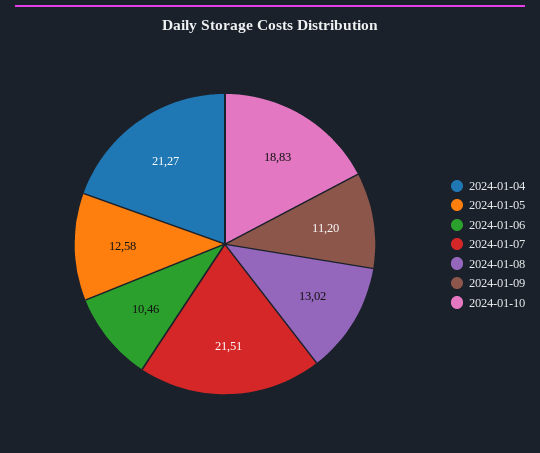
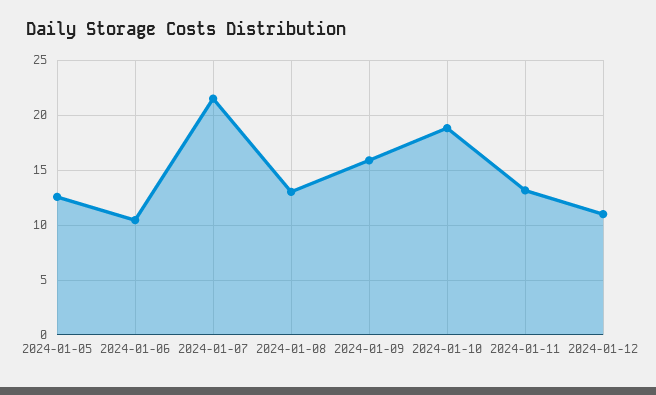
2024-01-04: 21.27 -> none
2024-01-09: 11.2 -> 16
2024-01-11: none -> 13
2024-01-12: none -> 11

